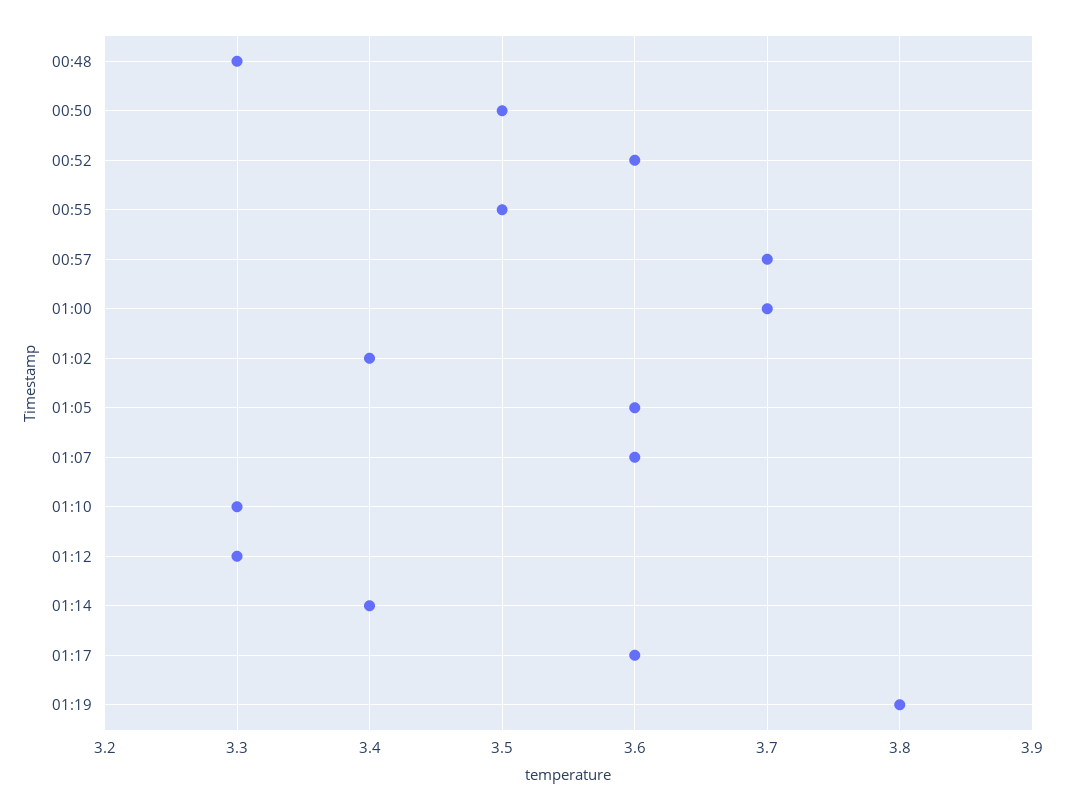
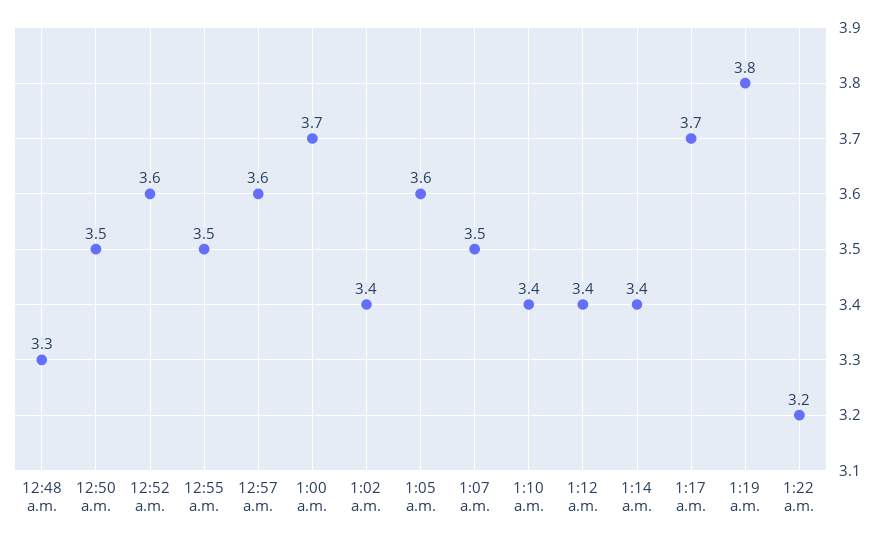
00:57: 3.7 -> 3.6
01:07: 3.6 -> 3.5
01:10: 3.3 -> 3.4
01:12: 3.3 -> 3.4
01:17: 3.6 -> 3.7
1:22 a.m.: none -> 3.2

